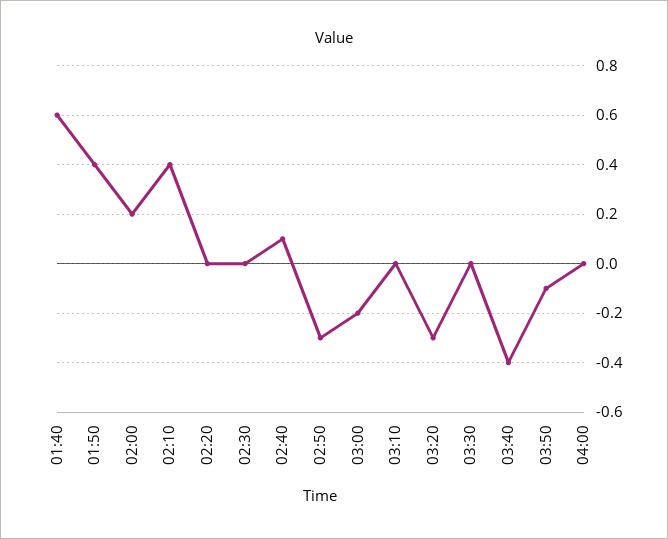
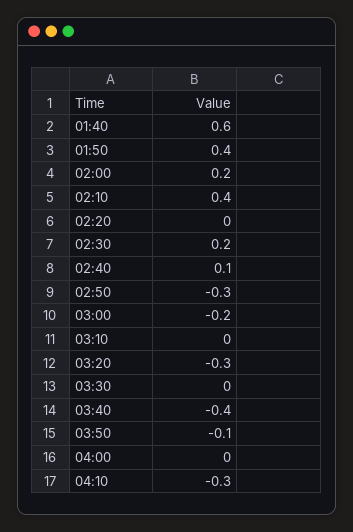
02:30: 0 -> 0.2
04:10: none -> -0.3

